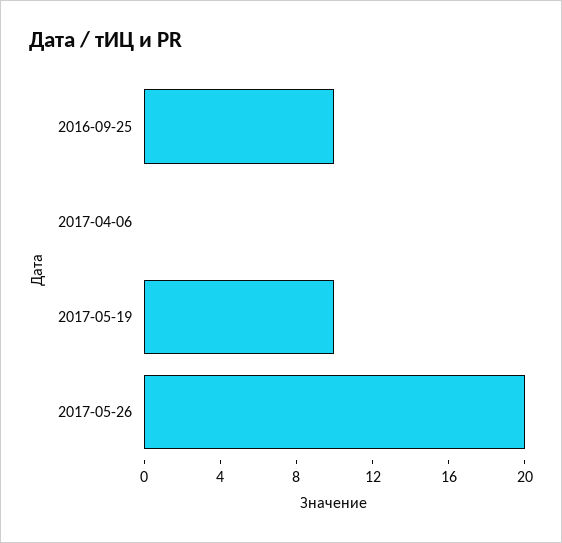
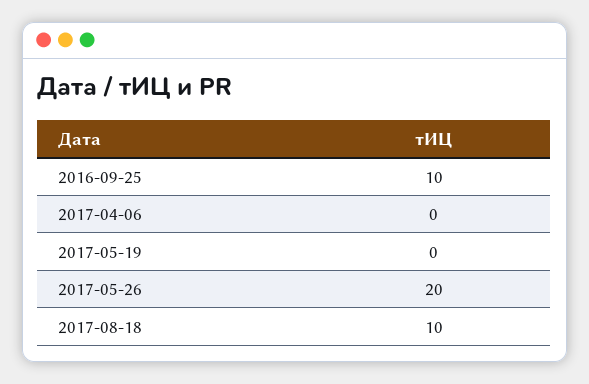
2017-05-19: 10 -> 0
2017-08-18: none -> 10

